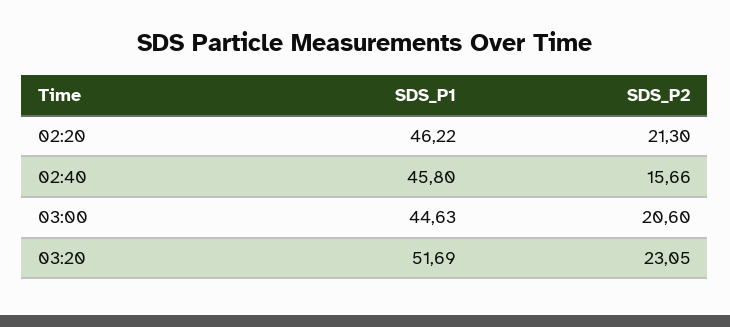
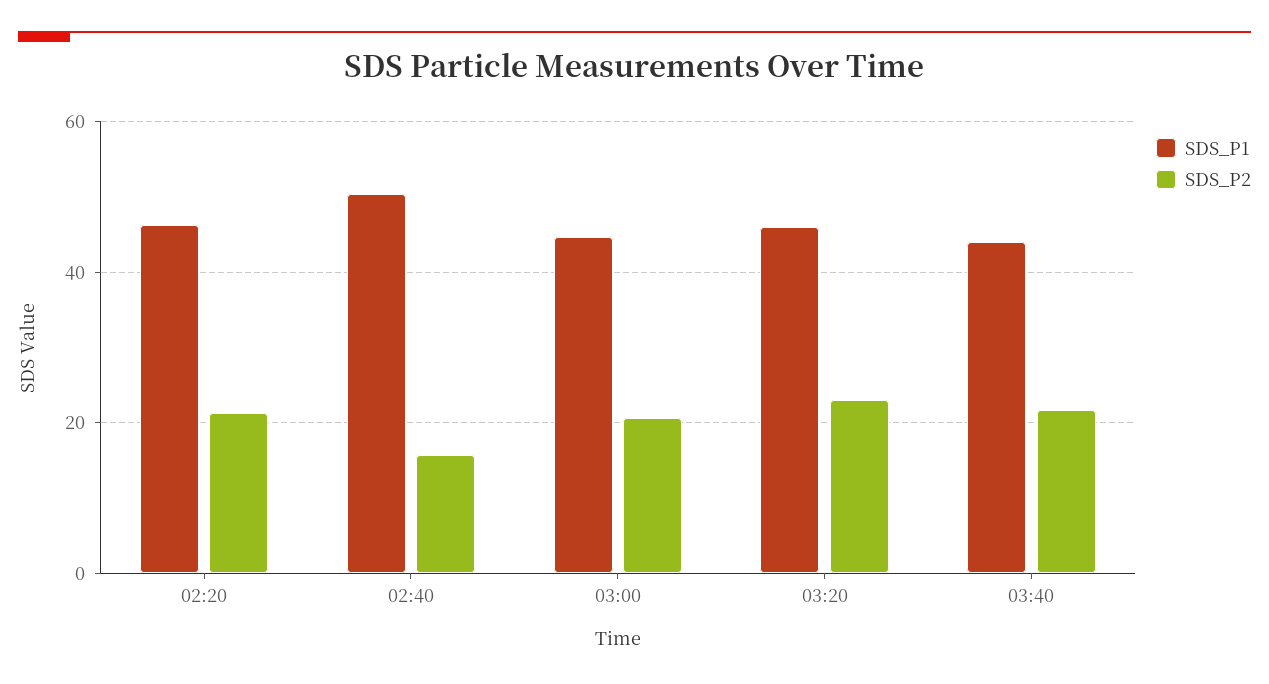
SDS_P1, 02:40: 45.8 -> 50
SDS_P1, 03:20: 51.69 -> 46
SDS_P1, 03:40: none -> 44
SDS_P2, 03:40: none -> 22

